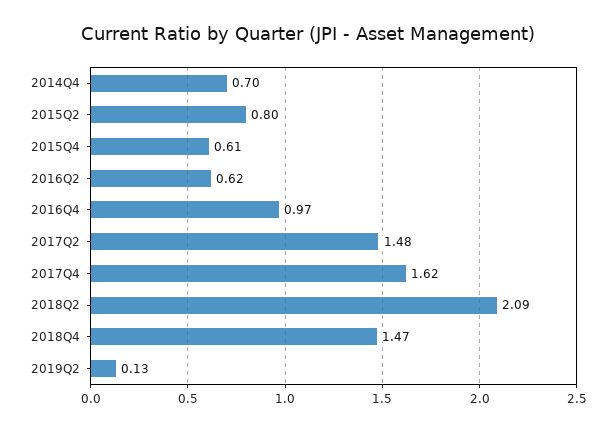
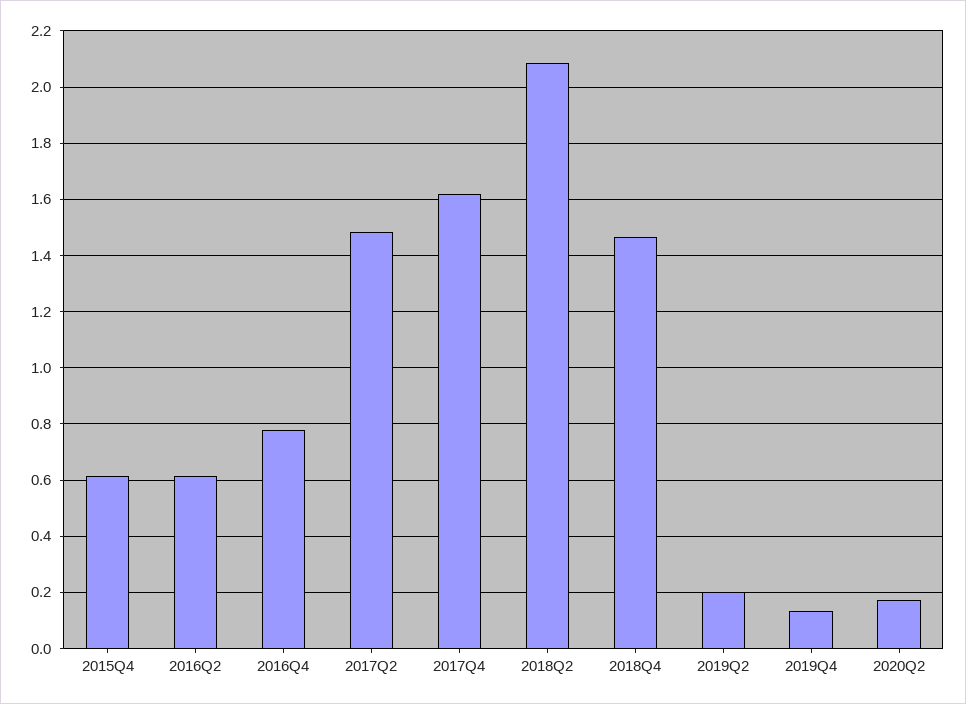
2014Q4: 0.7 -> none
2015Q2: 0.8 -> none
2016Q4: 0.97 -> 0.775
2019Q2: 0.13 -> 0.2
2019Q4: none -> 0.125
2020Q2: none -> 0.175

